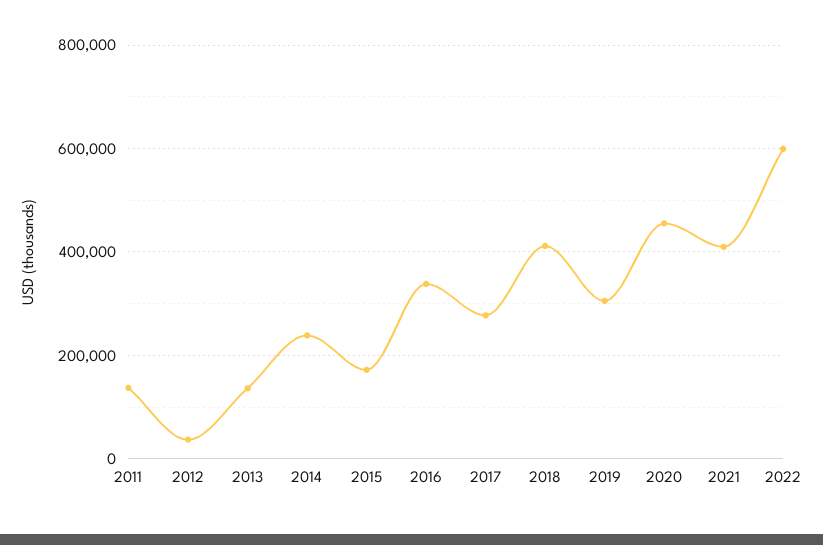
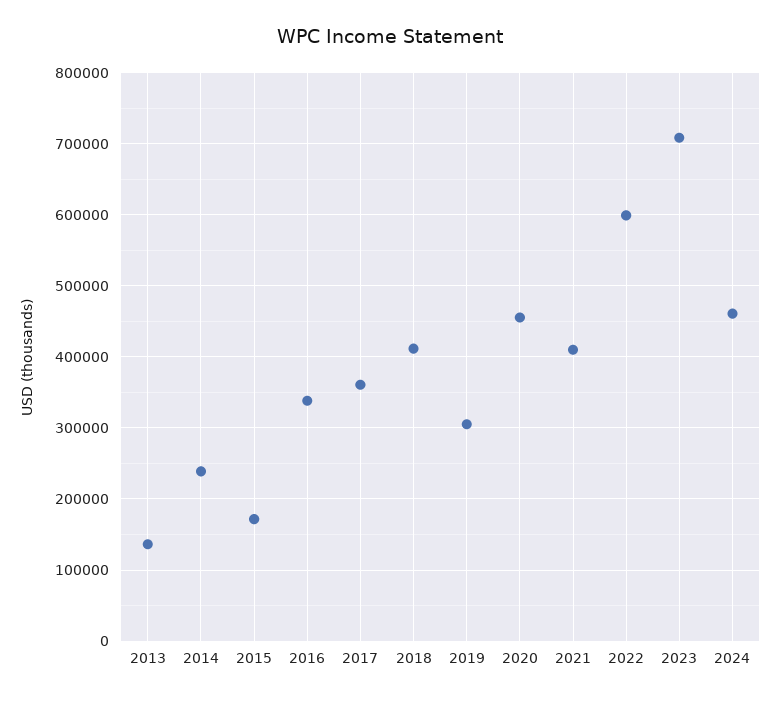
2011: 140000 -> none
2012: 40000 -> none
2017: 280000 -> 360000
2023: none -> 710000
2024: none -> 460000

